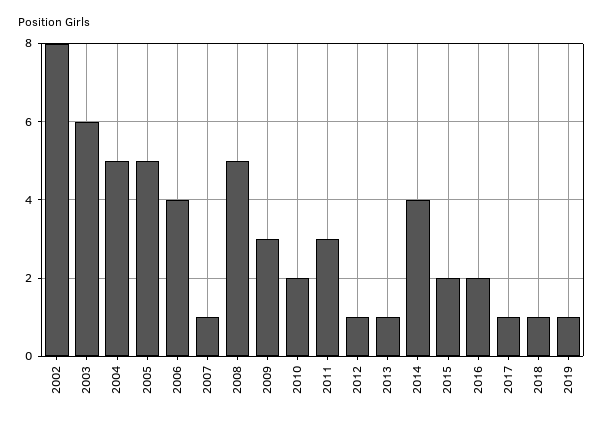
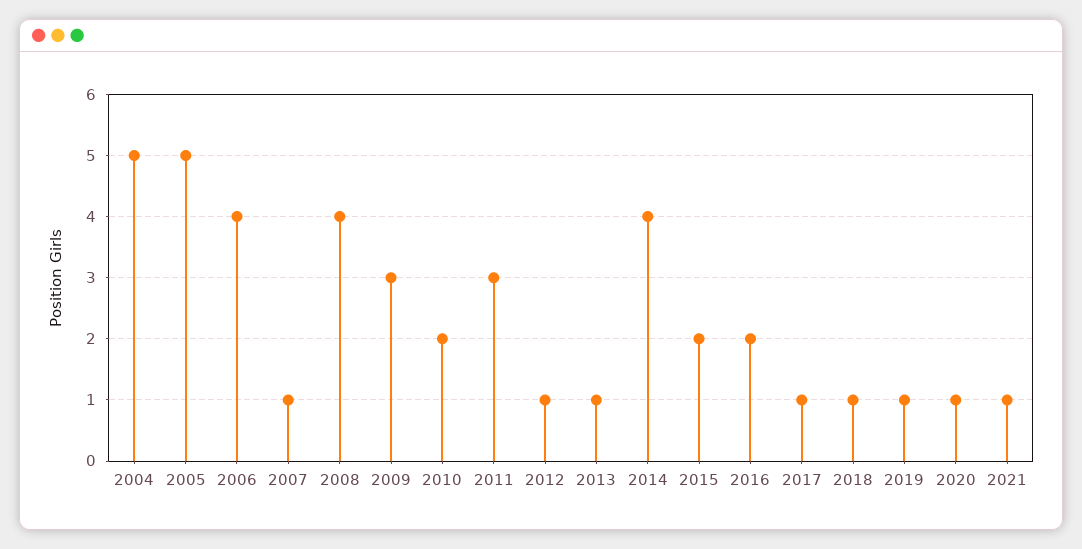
2002: 8 -> none
2003: 6 -> none
2008: 5 -> 4
2020: none -> 1
2021: none -> 1

